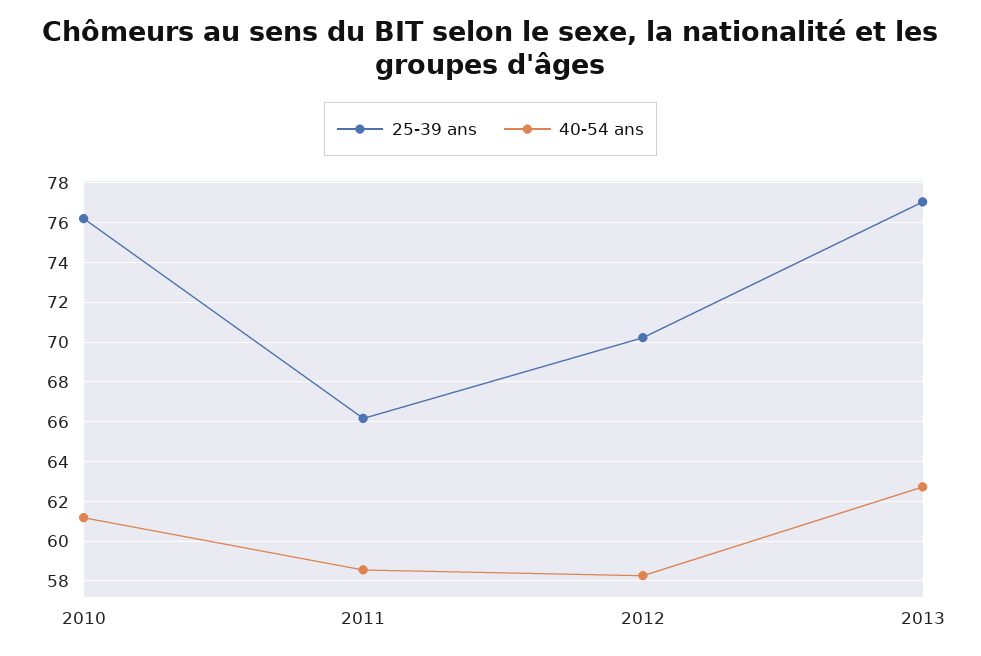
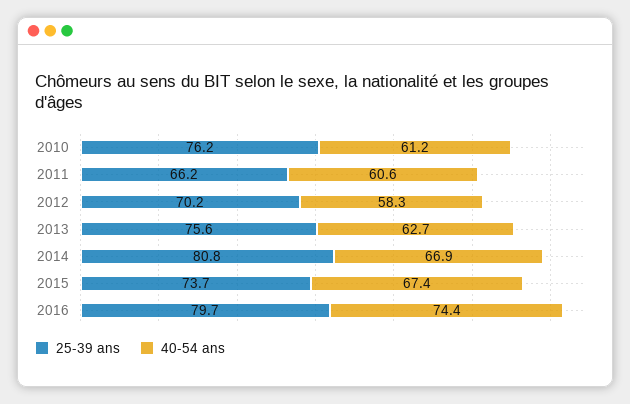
40-54 ans, 2011: 58.5 -> 60.6
25-39 ans, 2013: 77 -> 75.6
25-39 ans, 2014: none -> 80.8
40-54 ans, 2014: none -> 66.9
25-39 ans, 2015: none -> 73.7
40-54 ans, 2015: none -> 67.4
25-39 ans, 2016: none -> 79.7
40-54 ans, 2016: none -> 74.4

